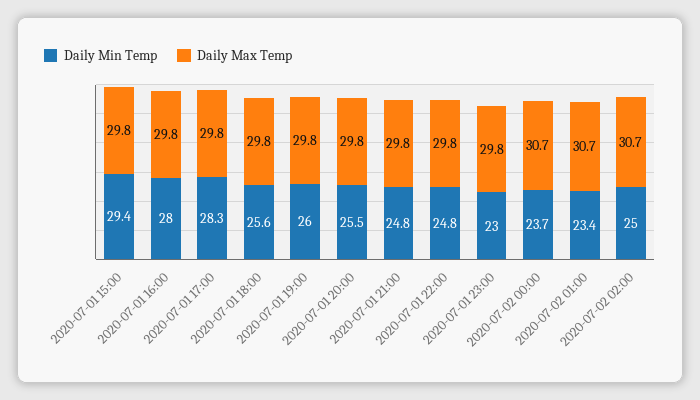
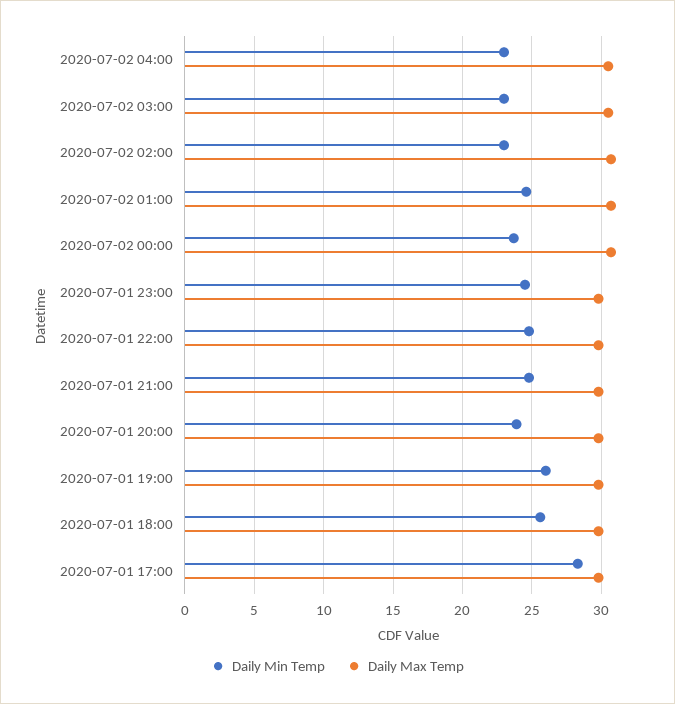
Daily Min Temp, 2020-07-01 15:00: 29.4 -> none
Daily Max Temp, 2020-07-01 15:00: 29.8 -> none
Daily Min Temp, 2020-07-01 16:00: 28 -> none
Daily Max Temp, 2020-07-01 16:00: 29.8 -> none
Daily Min Temp, 2020-07-01 20:00: 25.5 -> 24
Daily Min Temp, 2020-07-01 23:00: 23 -> 24.5
Daily Min Temp, 2020-07-02 01:00: 23.4 -> 24.5
Daily Min Temp, 2020-07-02 02:00: 25 -> 23
Daily Min Temp, 2020-07-02 04:00: none -> 23
Daily Max Temp, 2020-07-02 04:00: none -> 30.5
Daily Min Temp, 2020-07-02 03:00: none -> 23
Daily Max Temp, 2020-07-02 03:00: none -> 30.5

